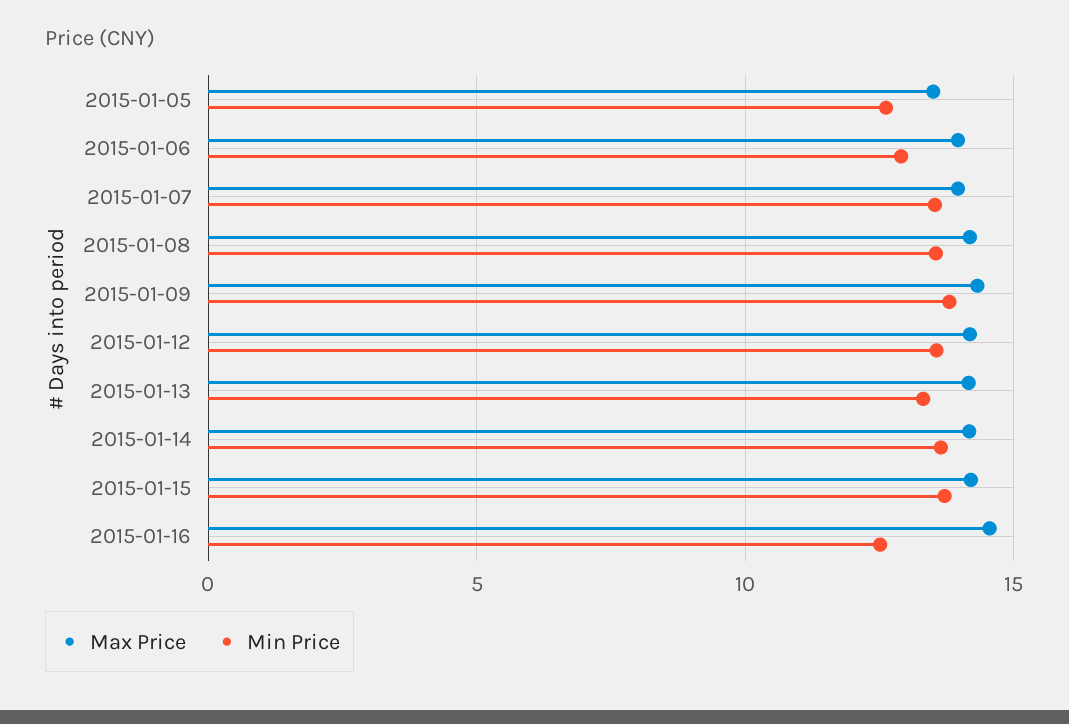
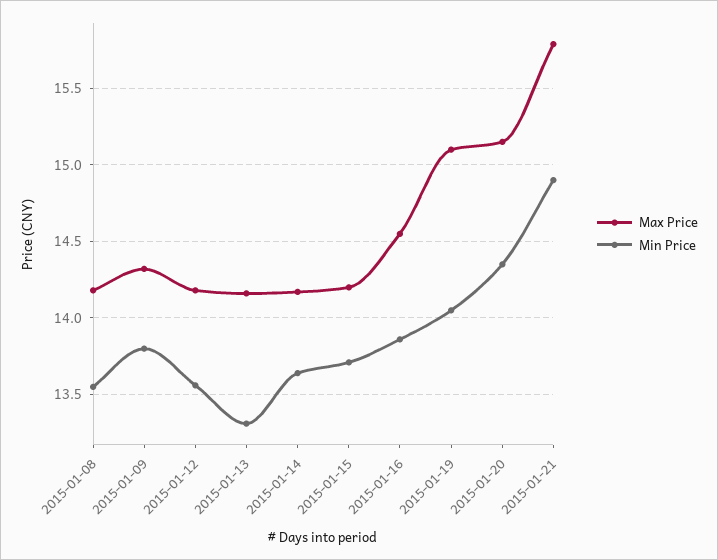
Max Price, 2015-01-05: 13.5 -> none
Min Price, 2015-01-05: 12.5 -> none
Max Price, 2015-01-06: 14 -> none
Min Price, 2015-01-06: 13 -> none
Max Price, 2015-01-07: 14 -> none
Min Price, 2015-01-07: 13.5 -> none
Min Price, 2015-01-16: 12.5 -> 13.85
Max Price, 2015-01-19: none -> 15.1
Min Price, 2015-01-19: none -> 14.05
Max Price, 2015-01-20: none -> 15.15
Min Price, 2015-01-20: none -> 14.35
Max Price, 2015-01-21: none -> 15.8
Min Price, 2015-01-21: none -> 14.9

